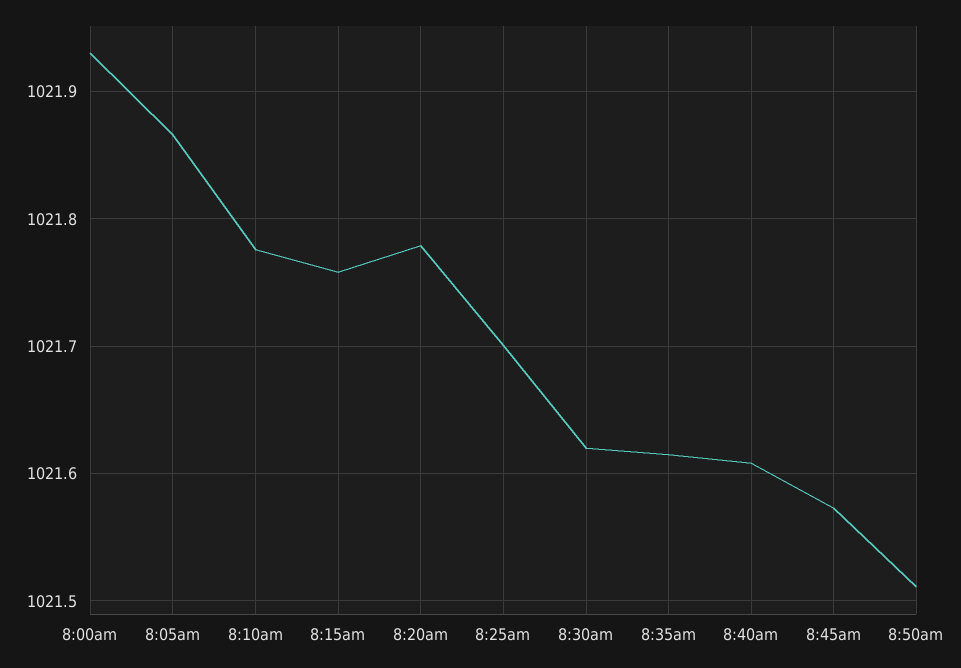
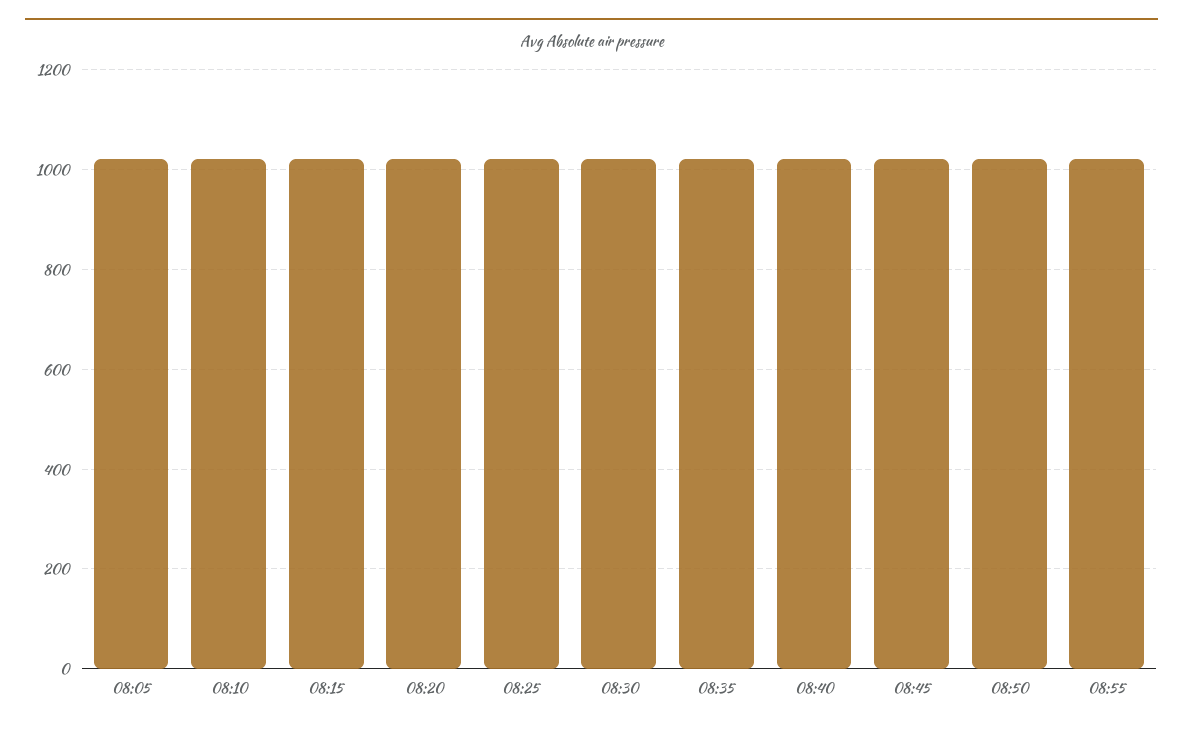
8:00am: 1021.93 -> none
08:55: none -> 1020

